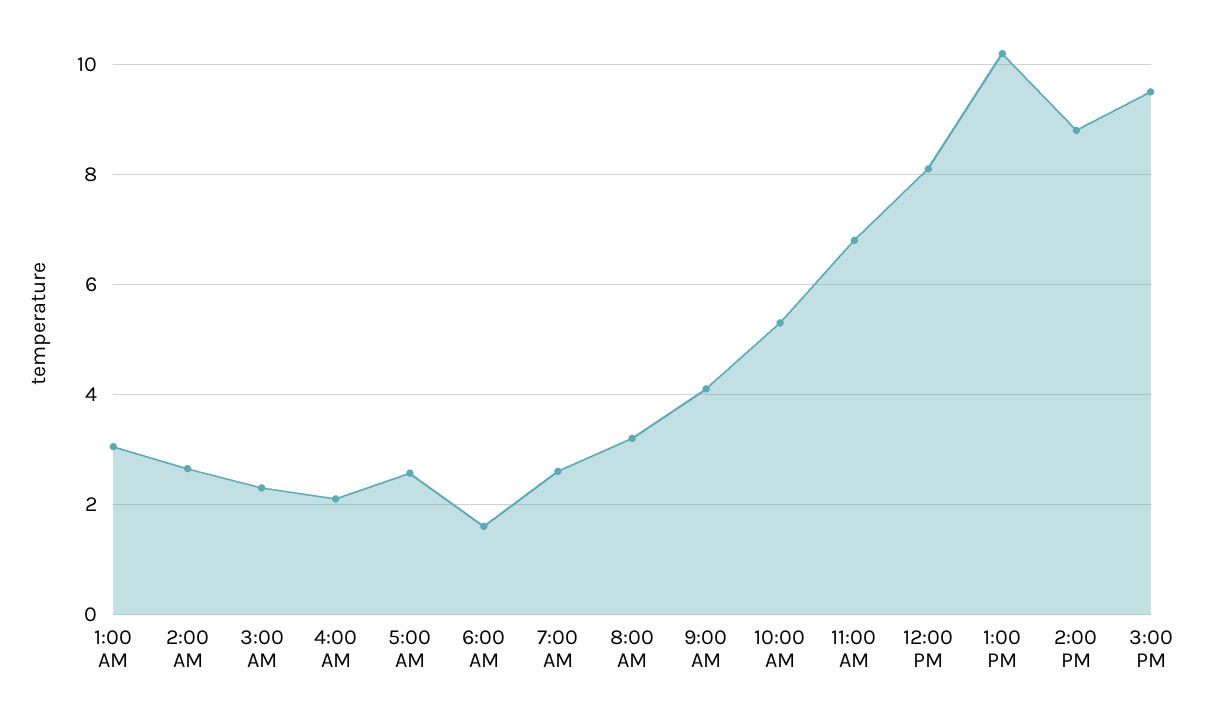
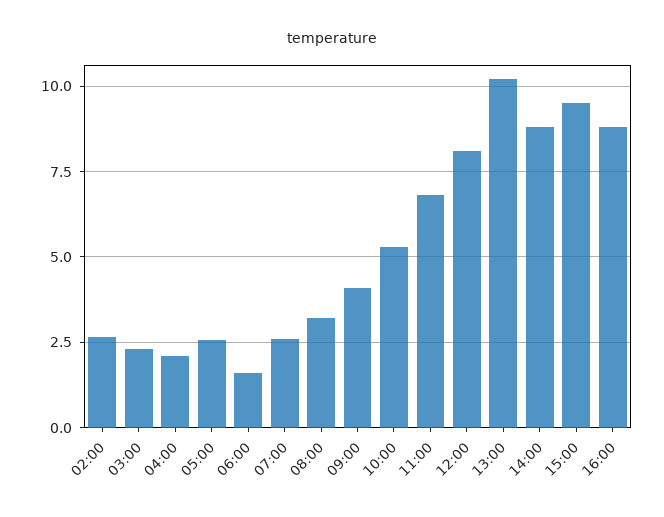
1:00 AM: 3 -> none
16:00: none -> 8.75

